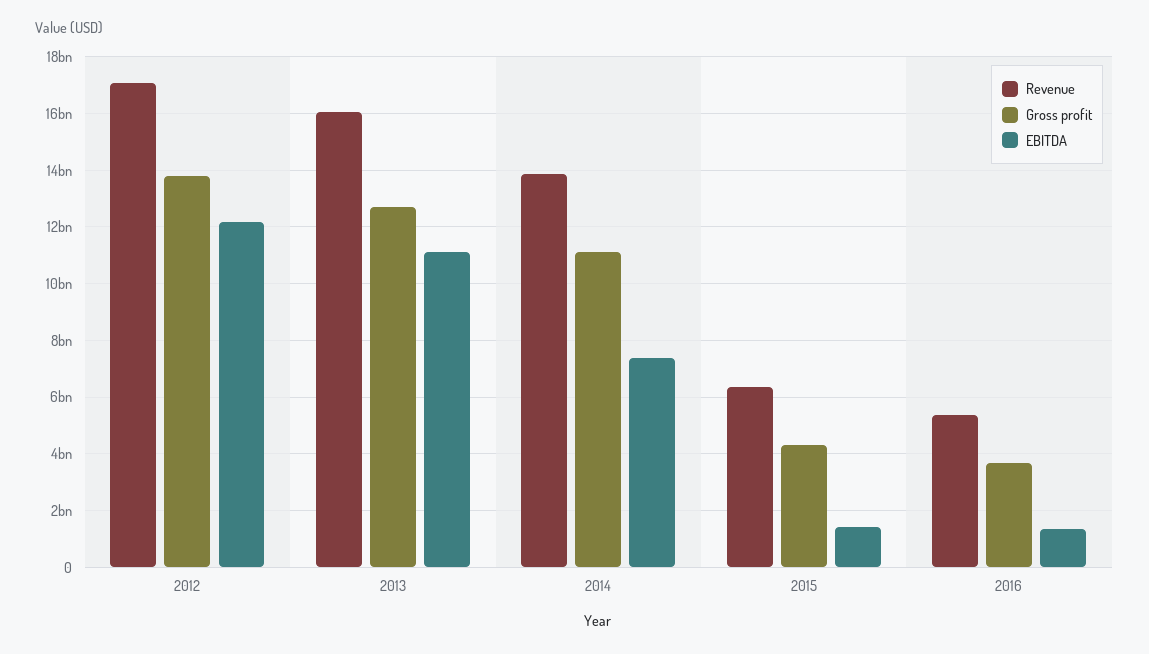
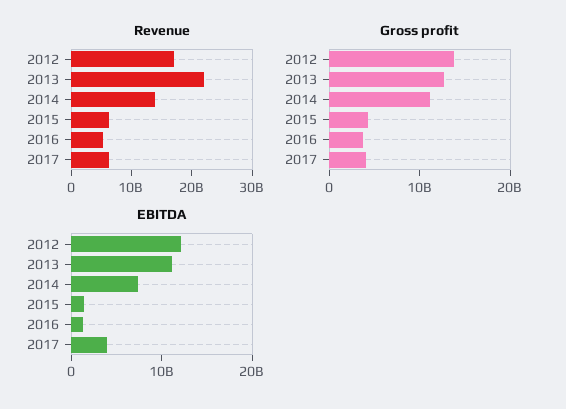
Revenue, 2013: 16000000000 -> 22000000000
Revenue, 2017: none -> 6000000000
Gross profit, 2017: none -> 4000000000
EBITDA, 2017: none -> 4000000000

